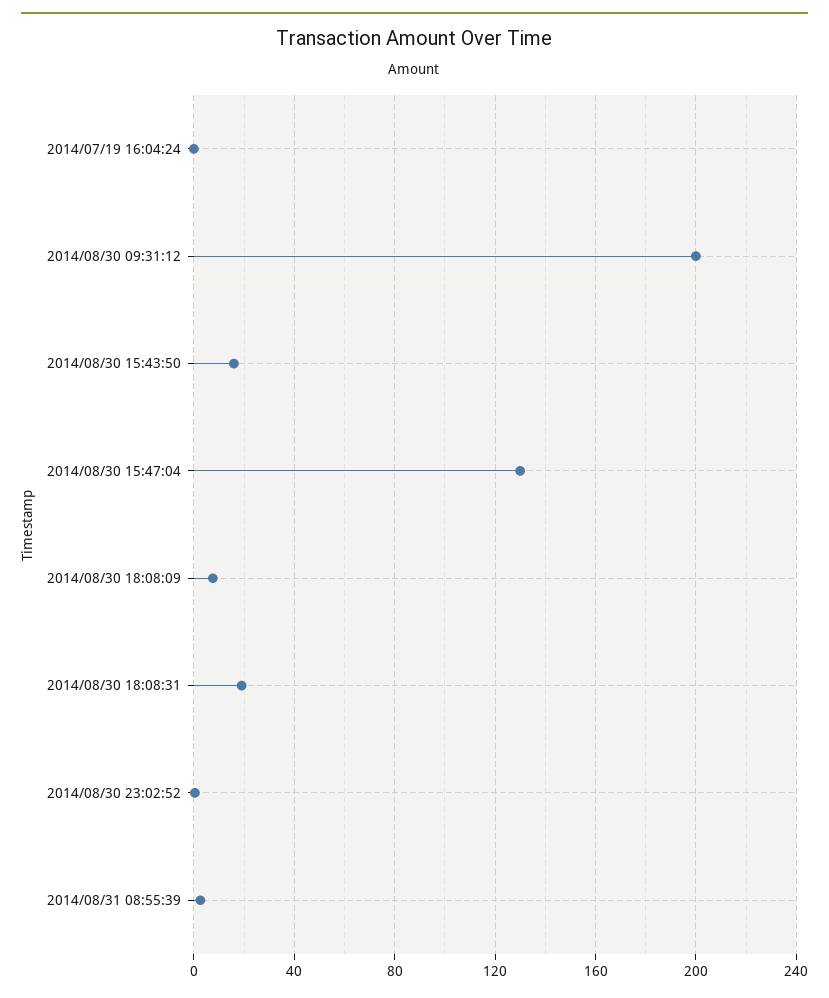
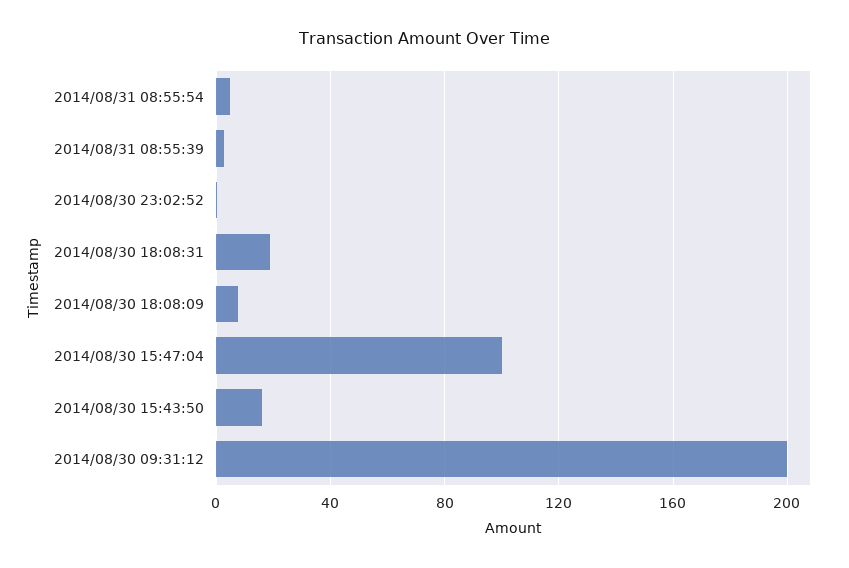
2014/07/19 16:04:24: 0 -> none
2014/08/30 15:47:04: 130 -> 100
2014/08/31 08:55:54: none -> 5

